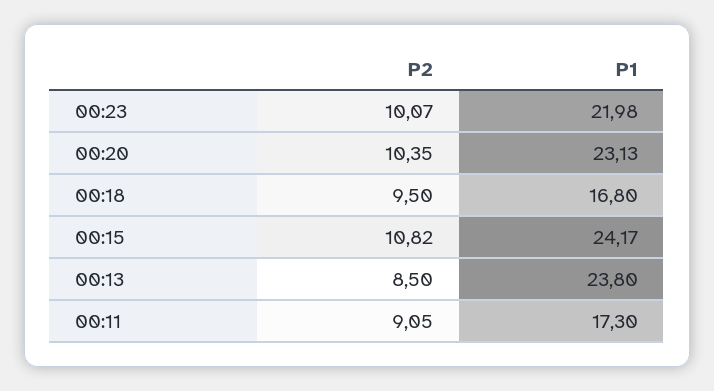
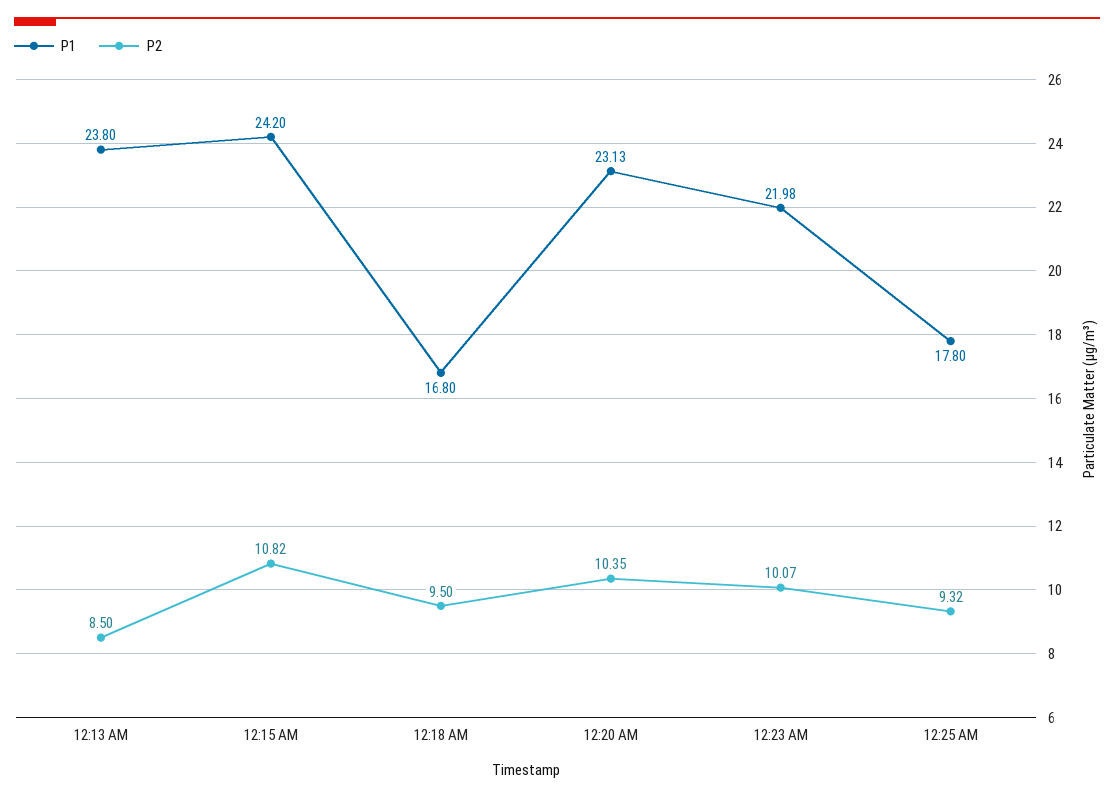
P1, 00:15: 24.17 -> 24.2
P2, 00:11: 9.05 -> none
P1, 00:11: 17.3 -> none
P1, 12:25 AM: none -> 17.8
P2, 12:25 AM: none -> 9.32

